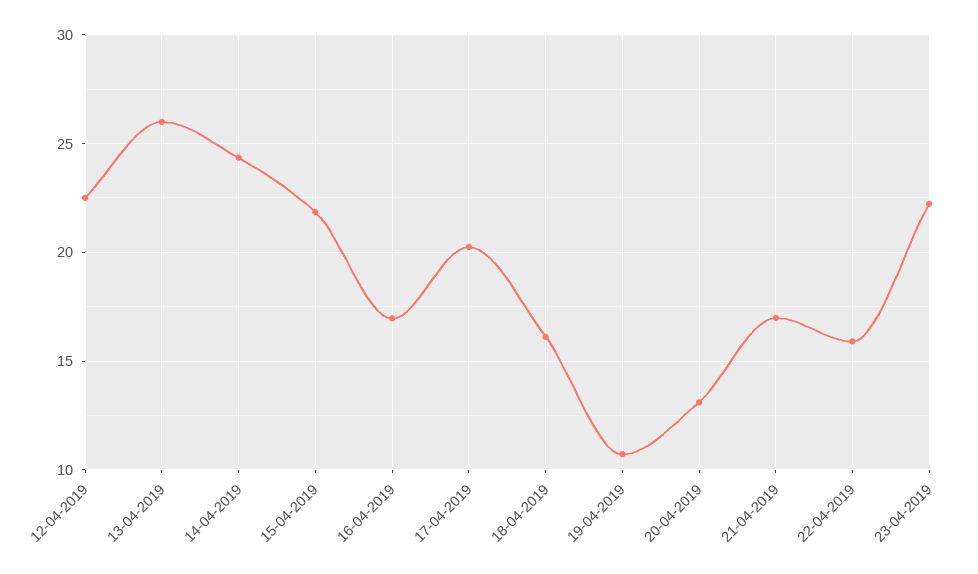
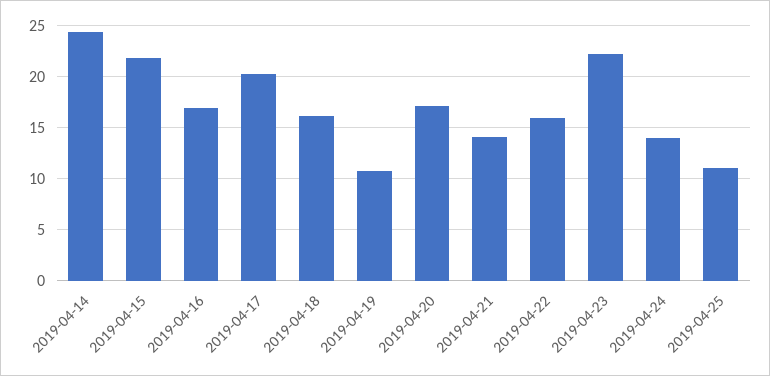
12-04-2019: 22.5 -> none
13-04-2019: 26 -> none
20-04-2019: 13 -> 17
21-04-2019: 17 -> 14
2019-04-24: none -> 14
2019-04-25: none -> 11

